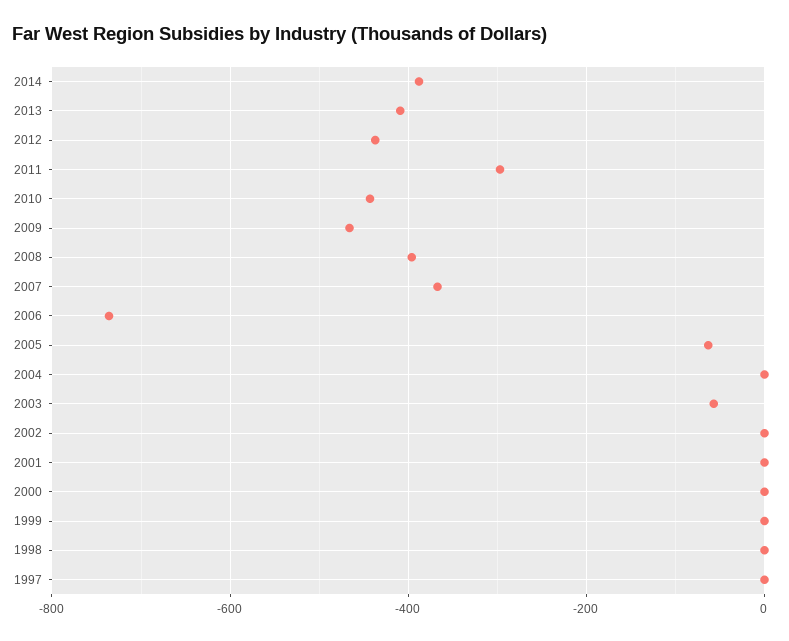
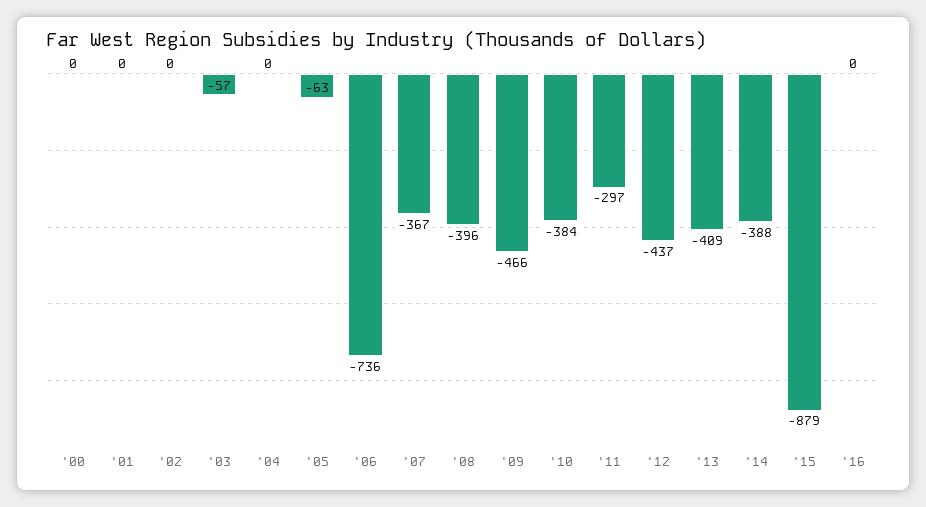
2010: -440 -> -384
1999: 0 -> none
1998: 0 -> none
1997: 0 -> none
'15: none -> -879
'16: none -> 0

